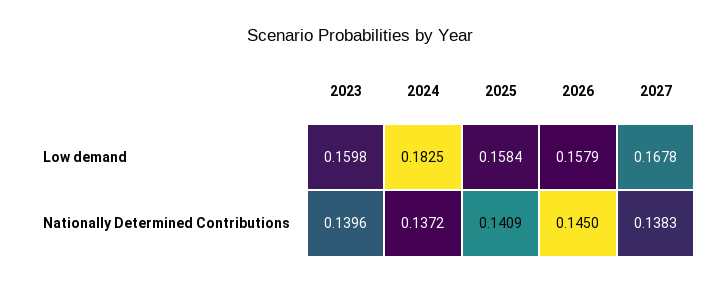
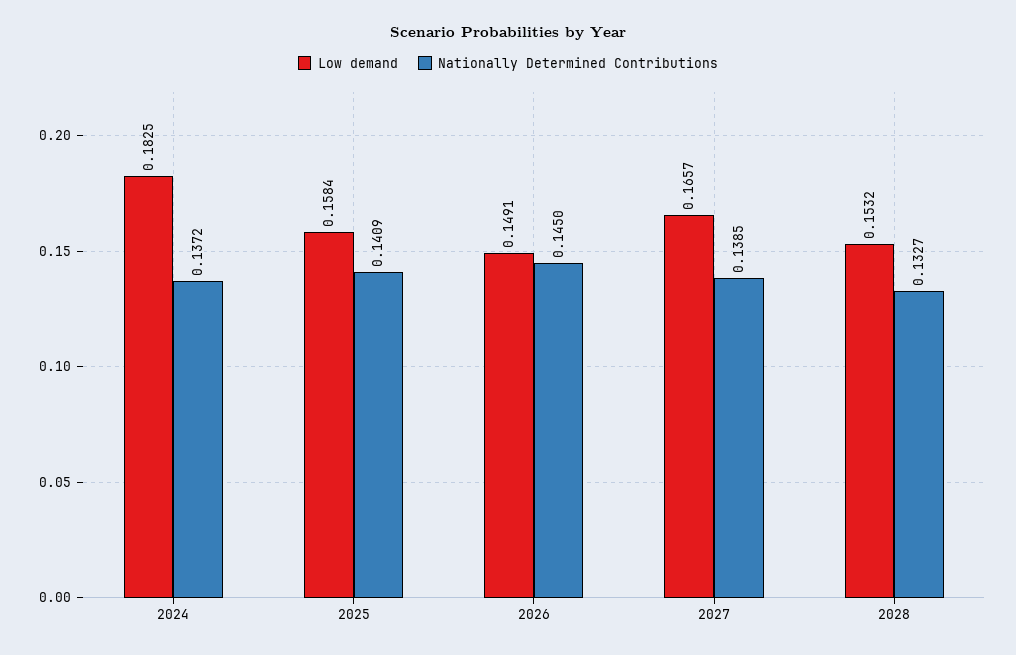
Low demand, 2023: 0.1598 -> none
Low demand, 2026: 0.1579 -> 0.1491
Low demand, 2027: 0.1678 -> 0.1657
Nationally Determined Contributions, 2023: 0.1396 -> none
Nationally Determined Contributions, 2027: 0.1383 -> 0.1385
Low demand, 2028: none -> 0.1532
Nationally Determined Contributions, 2028: none -> 0.1327

